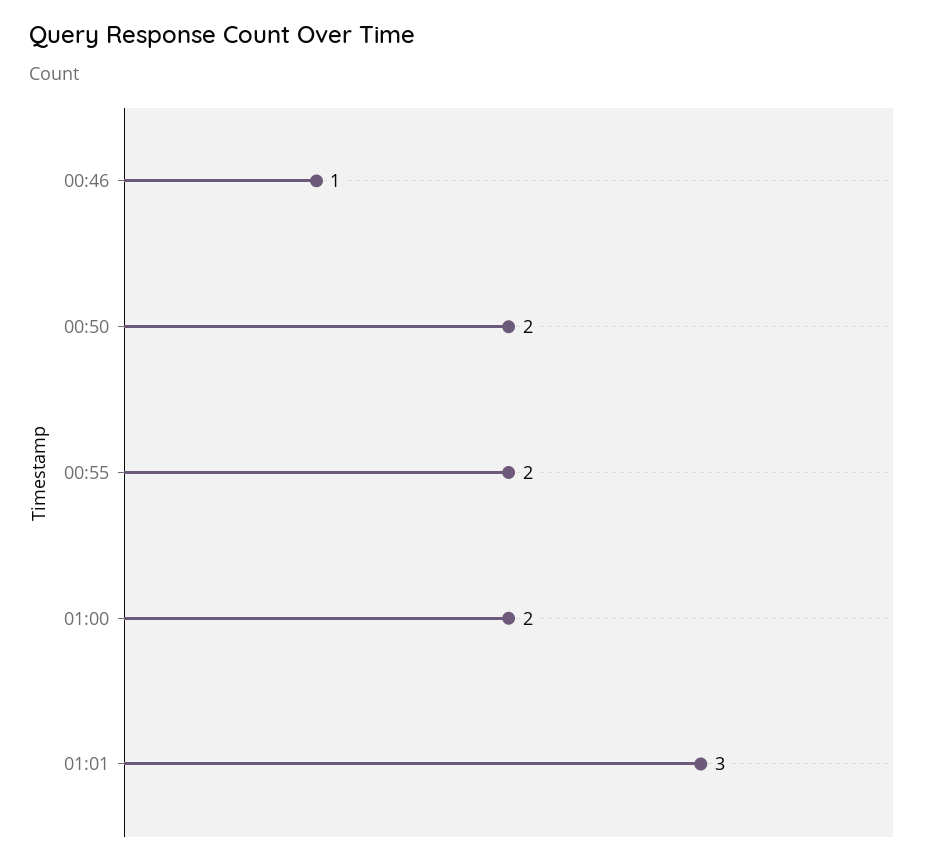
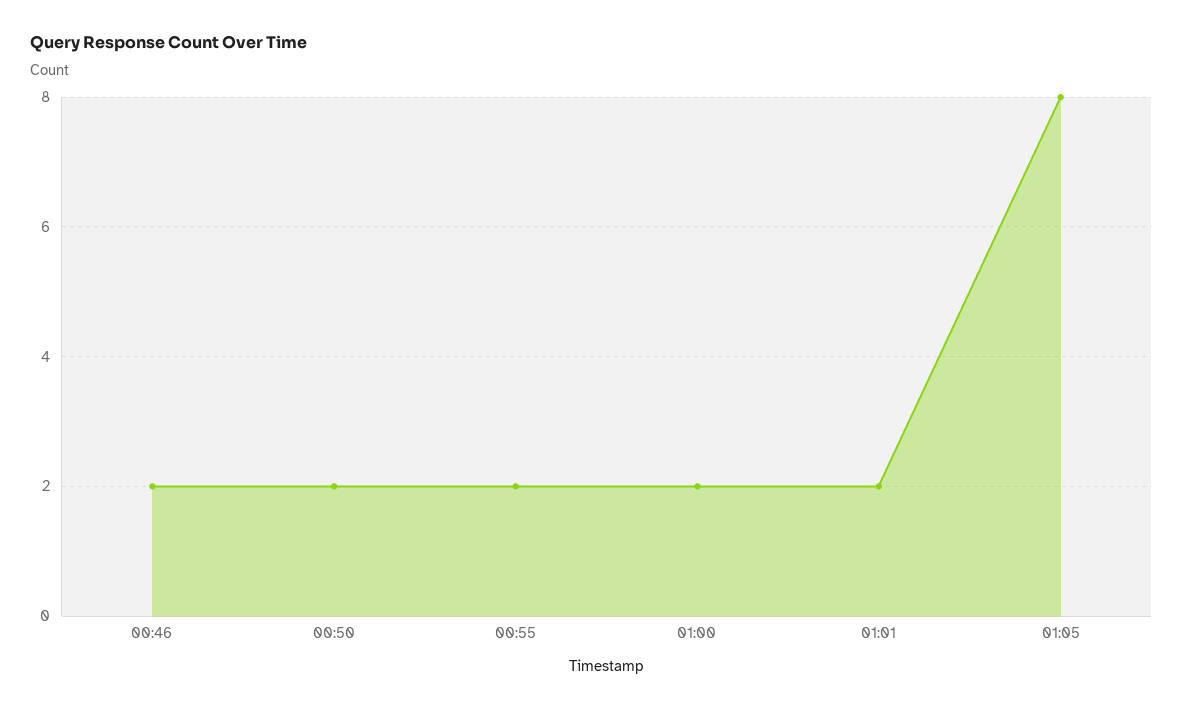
00:46: 1 -> 2
01:01: 3 -> 2
01:05: none -> 8

